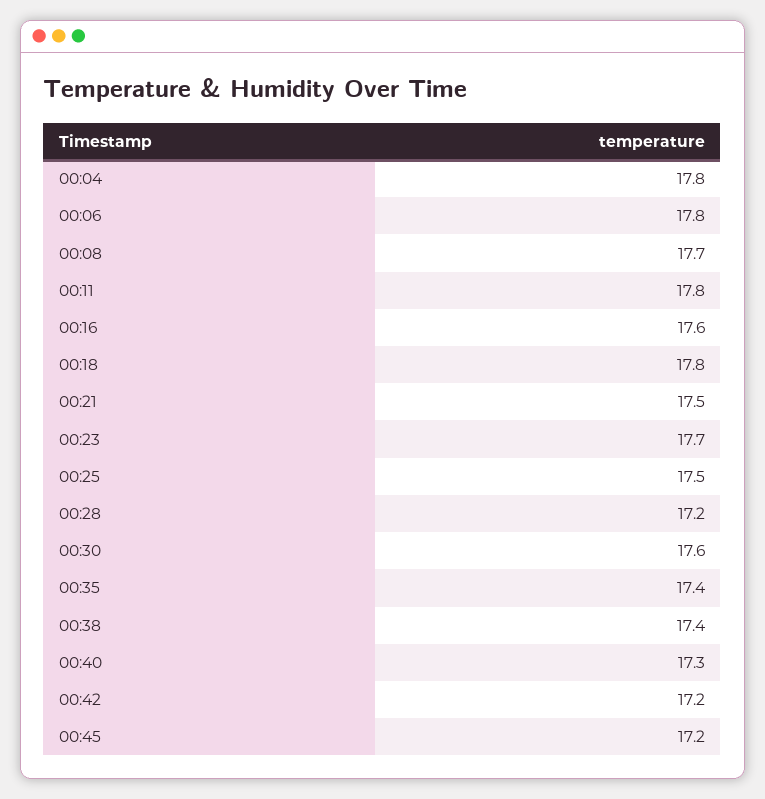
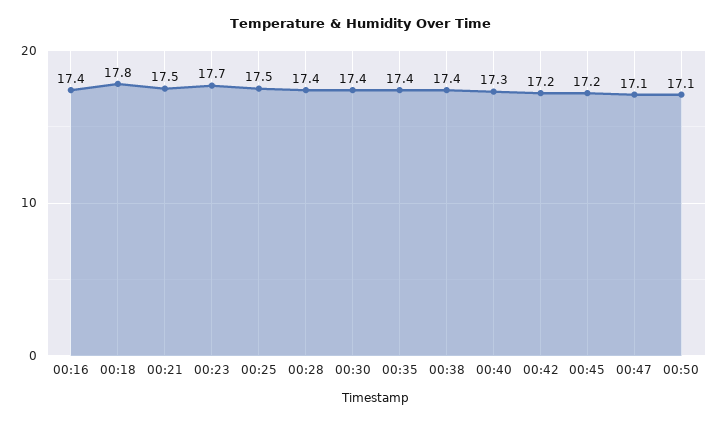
00:04: 17.8 -> none
00:06: 17.8 -> none
00:08: 17.7 -> none
00:11: 17.8 -> none
00:16: 17.6 -> 17.4
00:28: 17.2 -> 17.4
00:30: 17.6 -> 17.4
00:47: none -> 17.1
00:50: none -> 17.1

